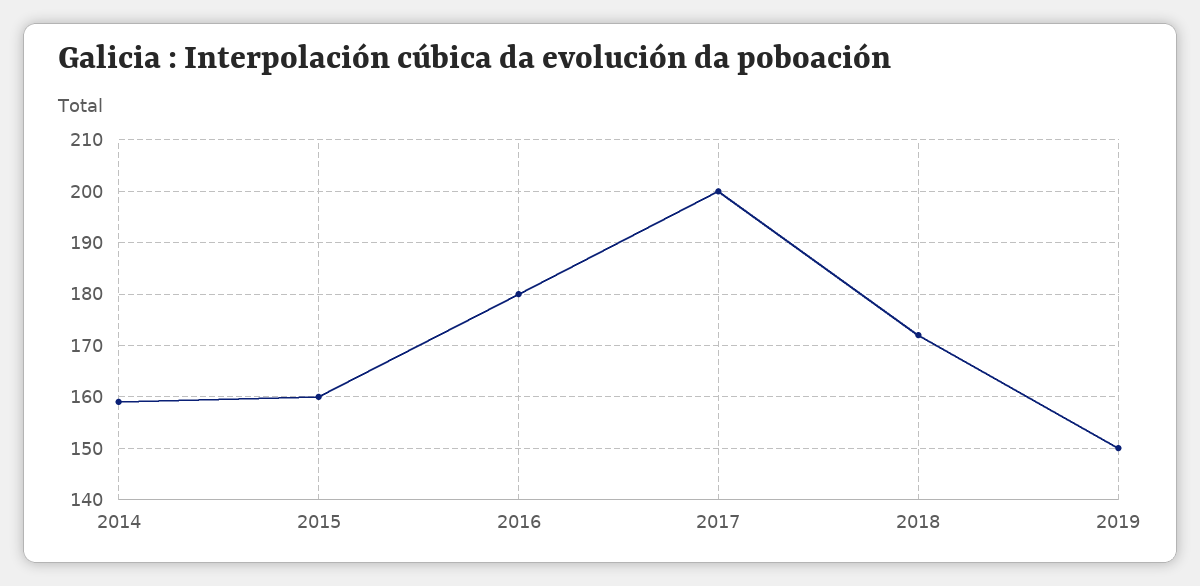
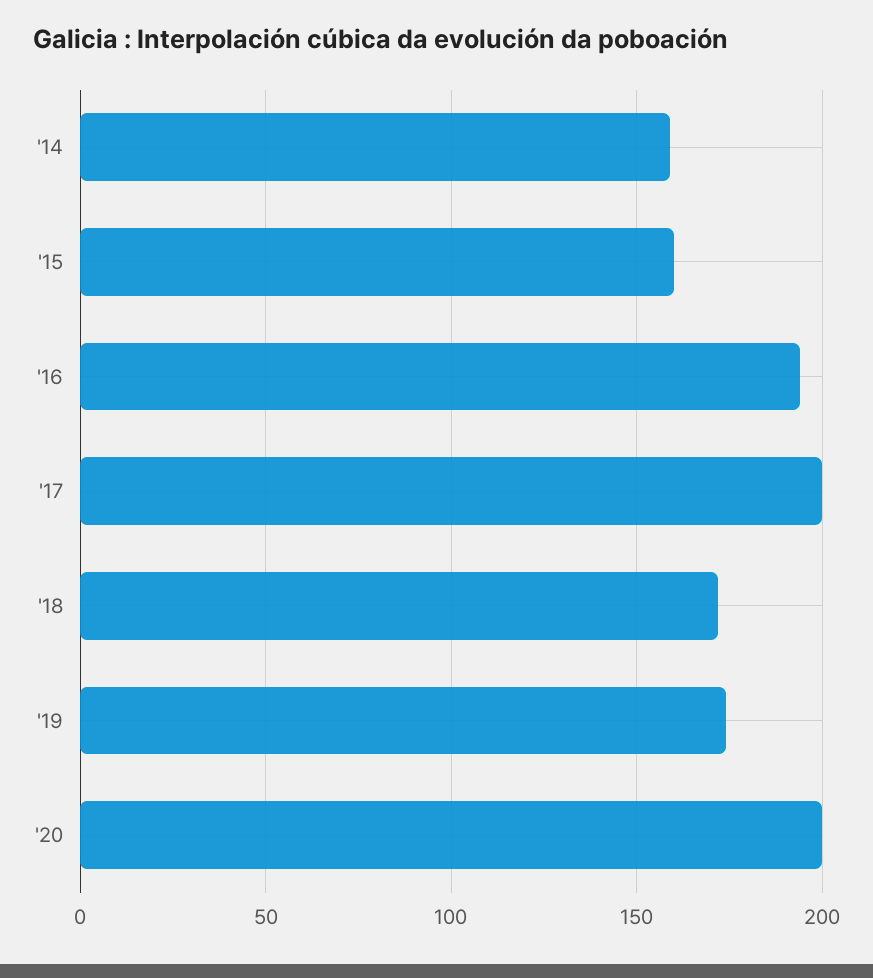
2016: 180 -> 195
2019: 150 -> 175
'20: none -> 200

